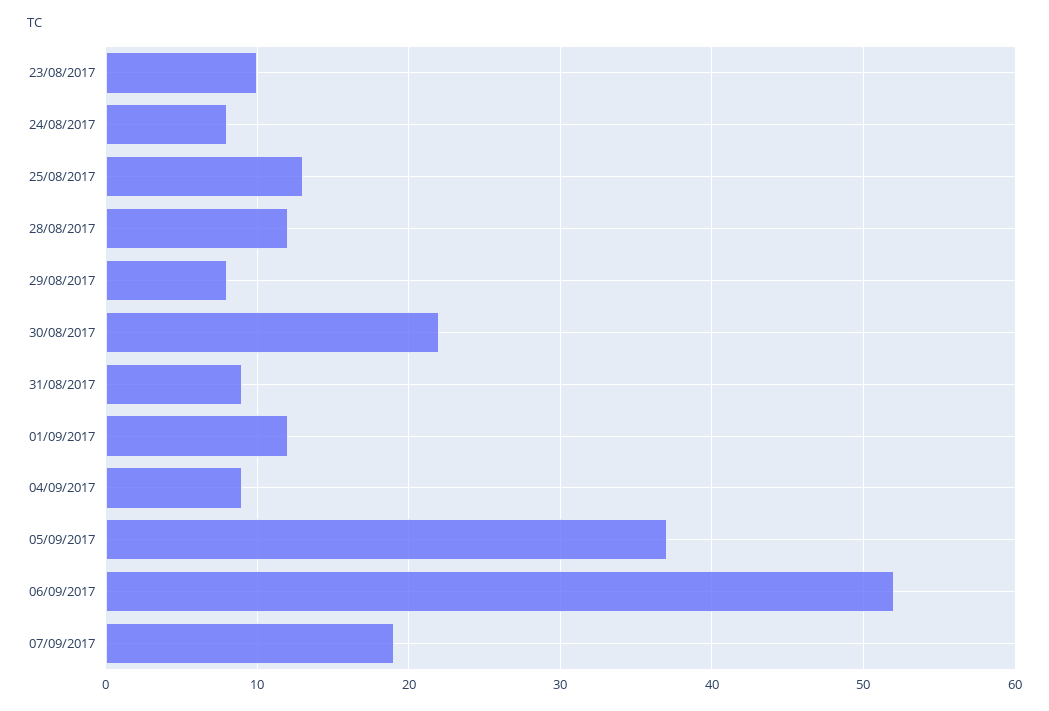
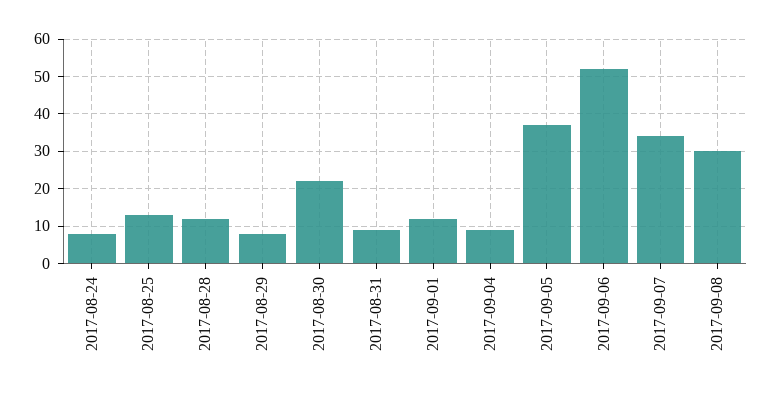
23/08/2017: 10 -> none
07/09/2017: 19 -> 35
2017-09-08: none -> 30

